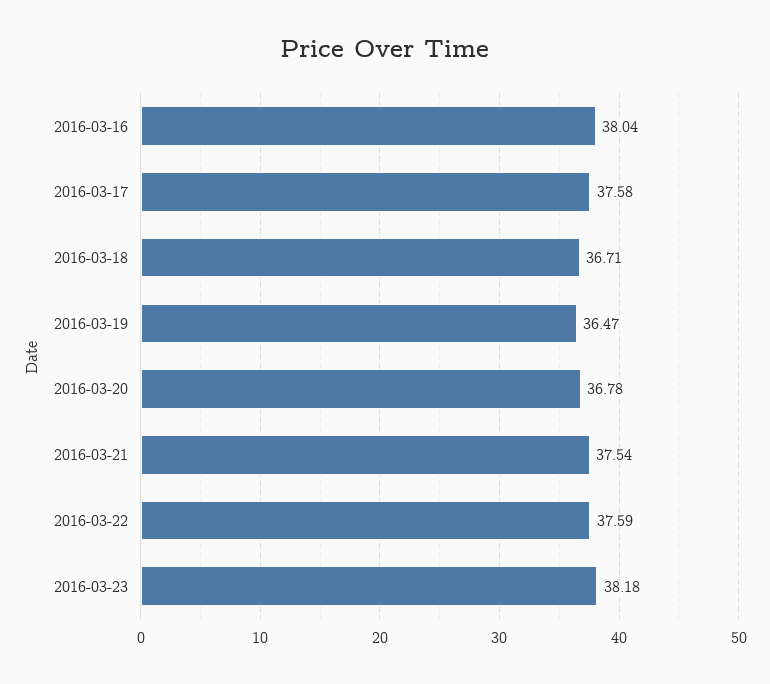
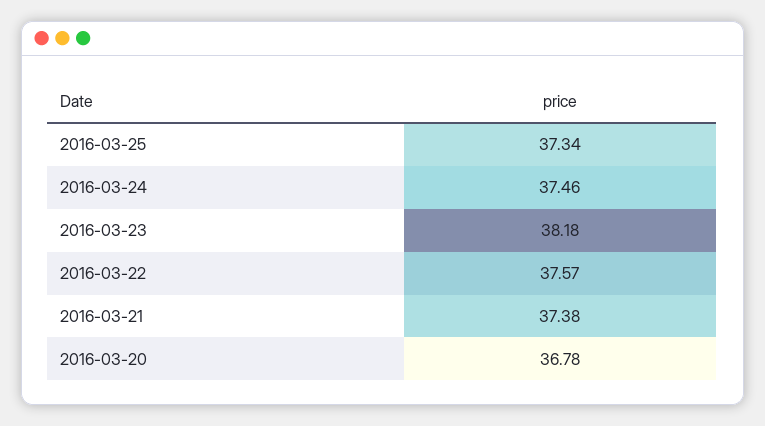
2016-03-16: 38.04 -> none
2016-03-17: 37.58 -> none
2016-03-18: 36.71 -> none
2016-03-19: 36.47 -> none
2016-03-21: 37.54 -> 37.38
2016-03-22: 37.59 -> 37.57
2016-03-25: none -> 37.34
2016-03-24: none -> 37.46

